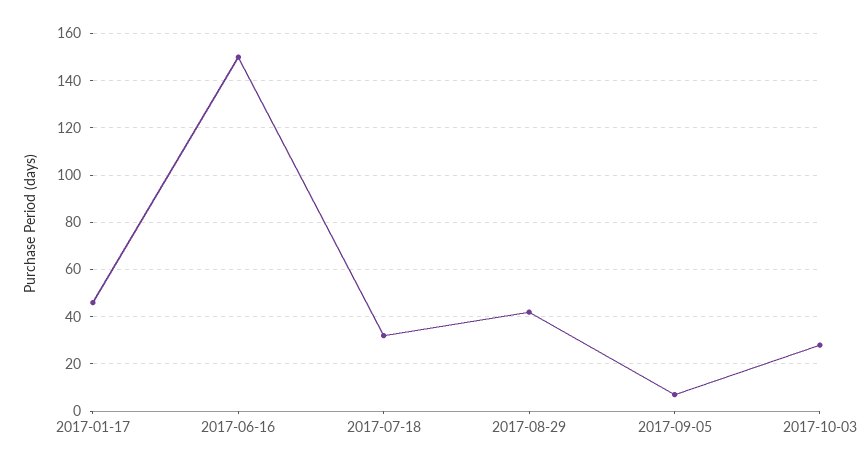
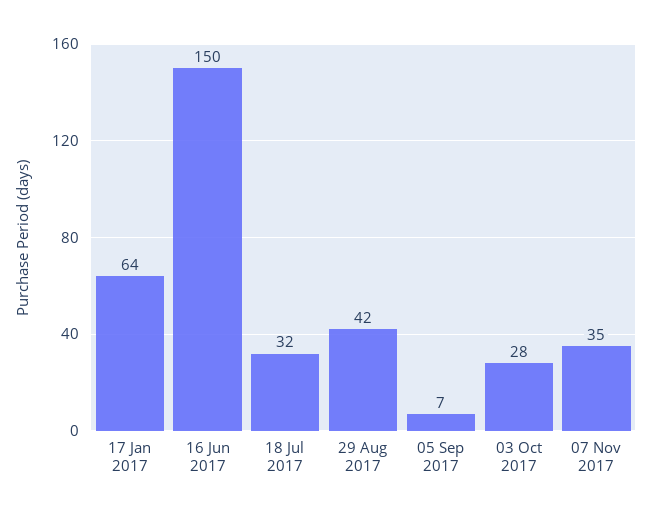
2017-01-17: 45 -> 64
07 Nov 2017: none -> 35

